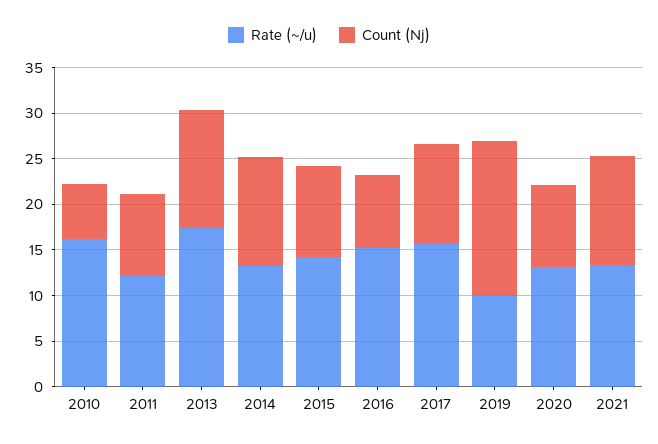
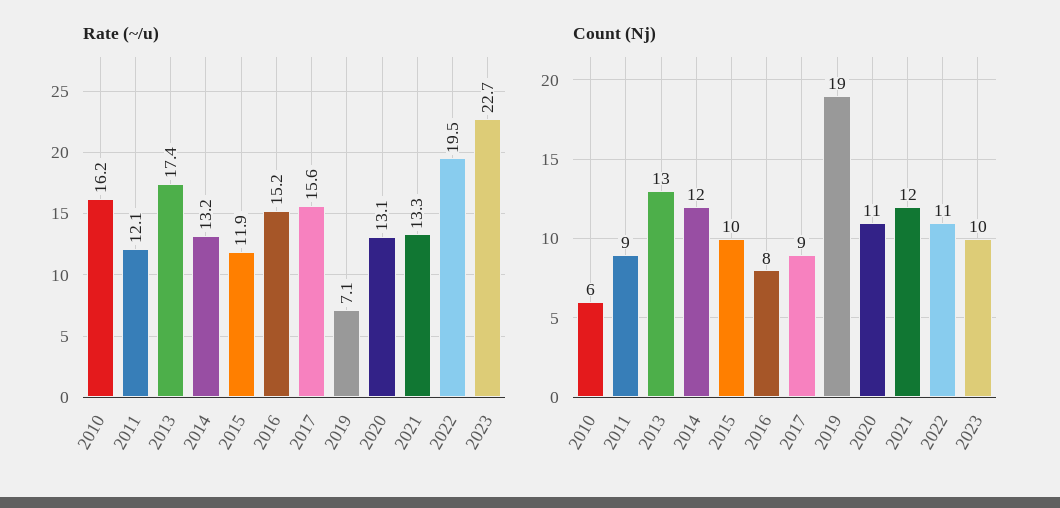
Rate (~/u), 2015: 14 -> 11.9
Count (Nj), 2017: 11 -> 9
Rate (~/u), 2019: 10 -> 7.1
Count (Nj), 2019: 17 -> 19
Count (Nj), 2020: 9 -> 11
Rate (~/u), 2022: none -> 19.5
Rate (~/u), 2023: none -> 22.7
Count (Nj), 2022: none -> 11
Count (Nj), 2023: none -> 10

